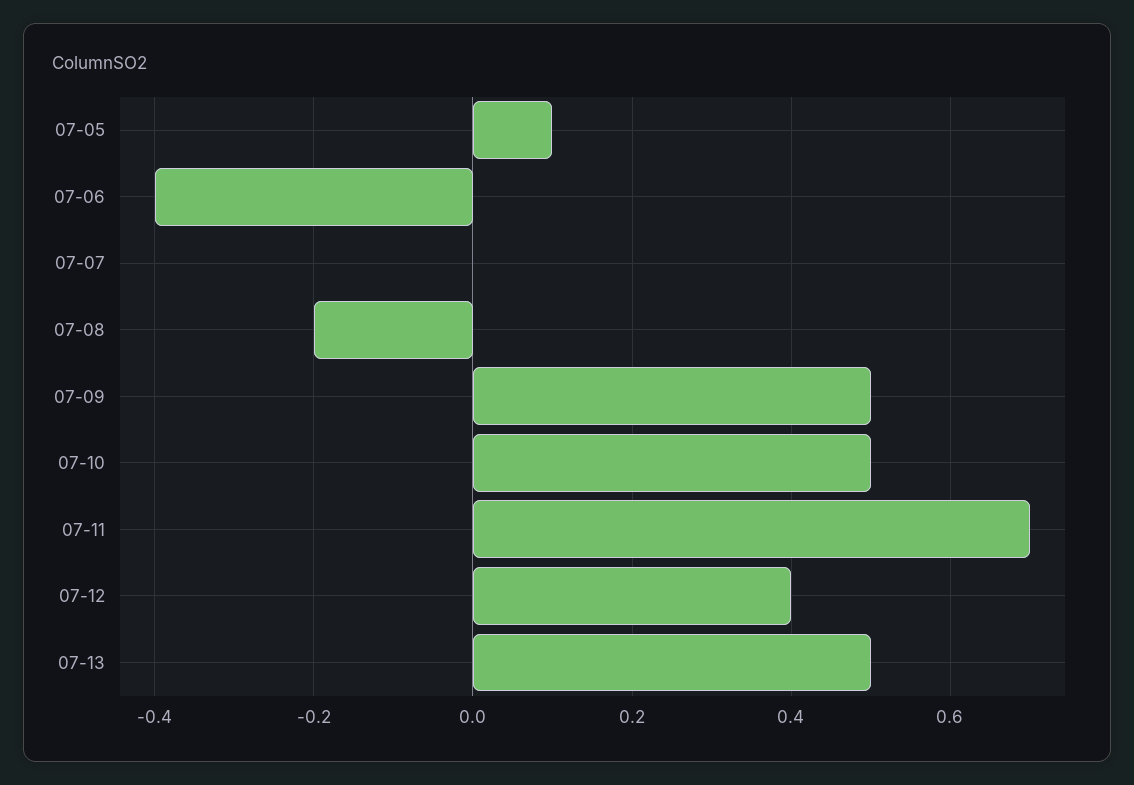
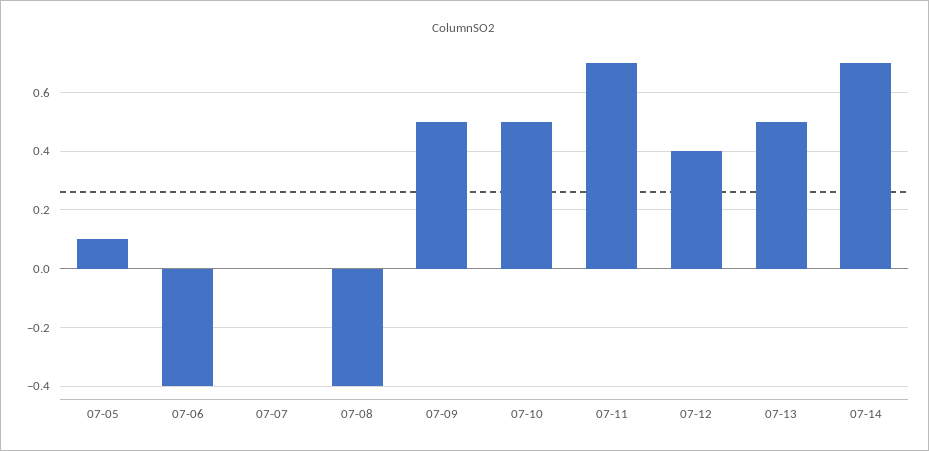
07-08: -0.2 -> -0.4
07-14: none -> 0.7

